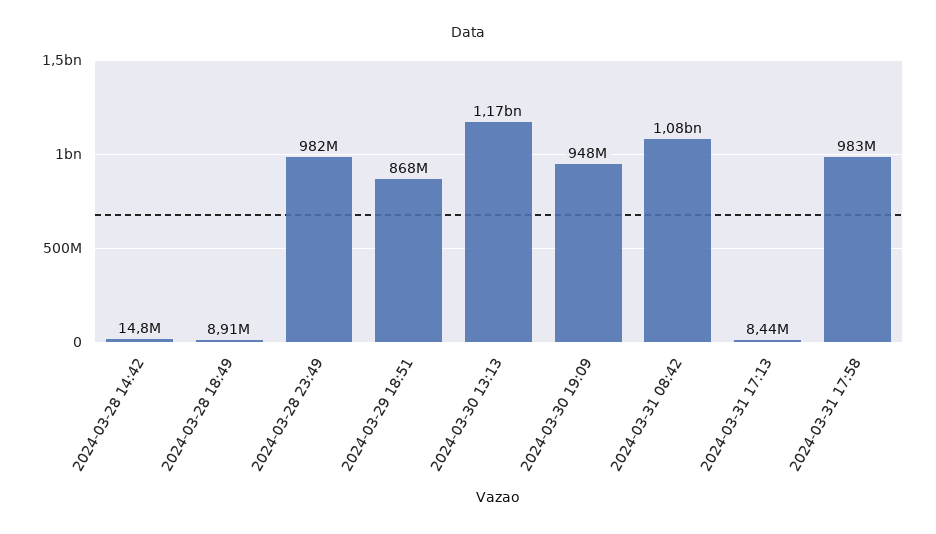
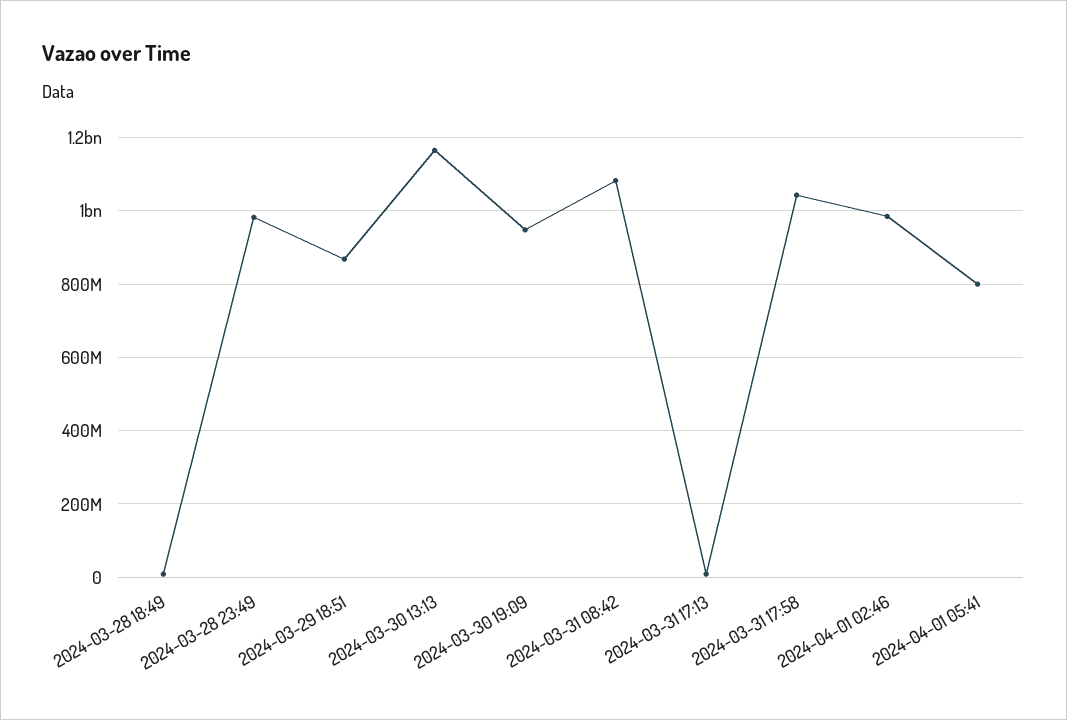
2024-03-28 14:42: 14800000 -> none
2024-03-31 17:58: 983000000 -> 1040000000
2024-04-01 02:46: none -> 980000000
2024-04-01 05:41: none -> 800000000

